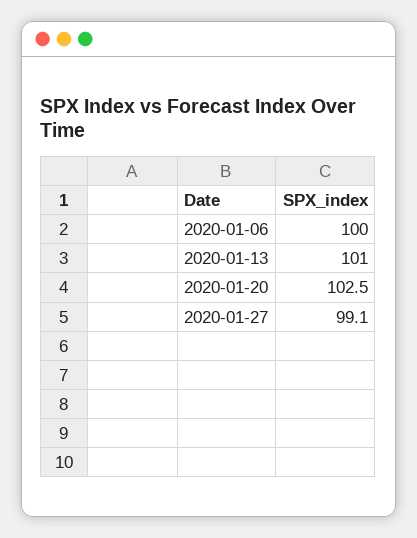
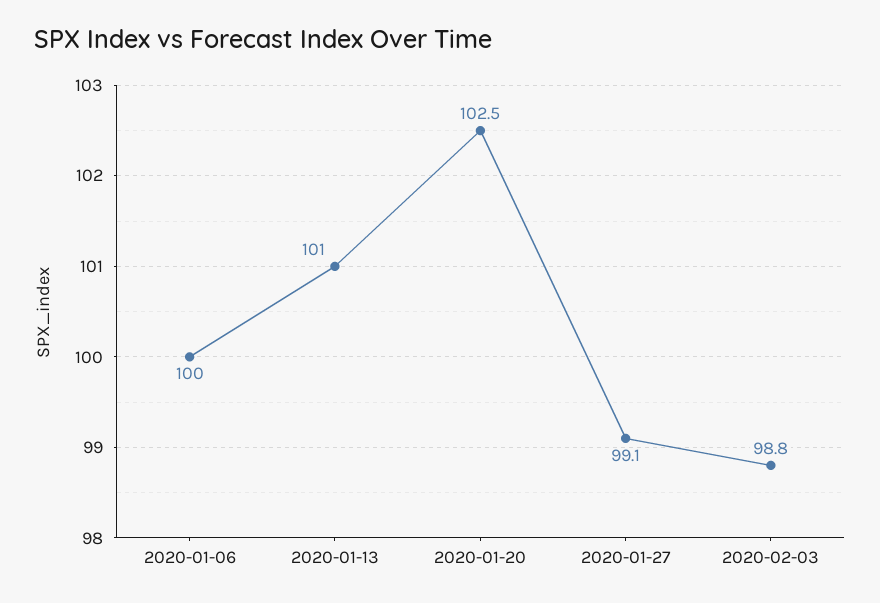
2020-02-03: none -> 98.8

